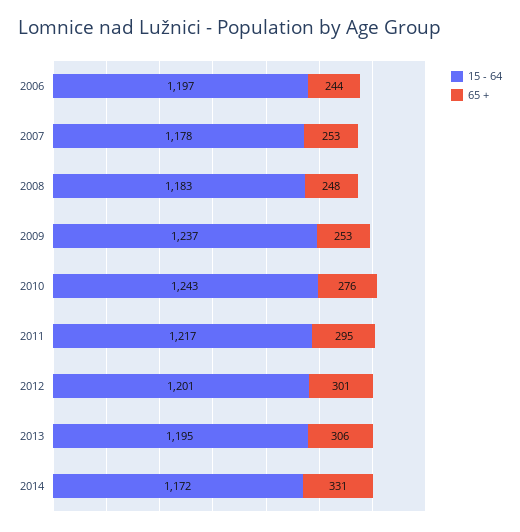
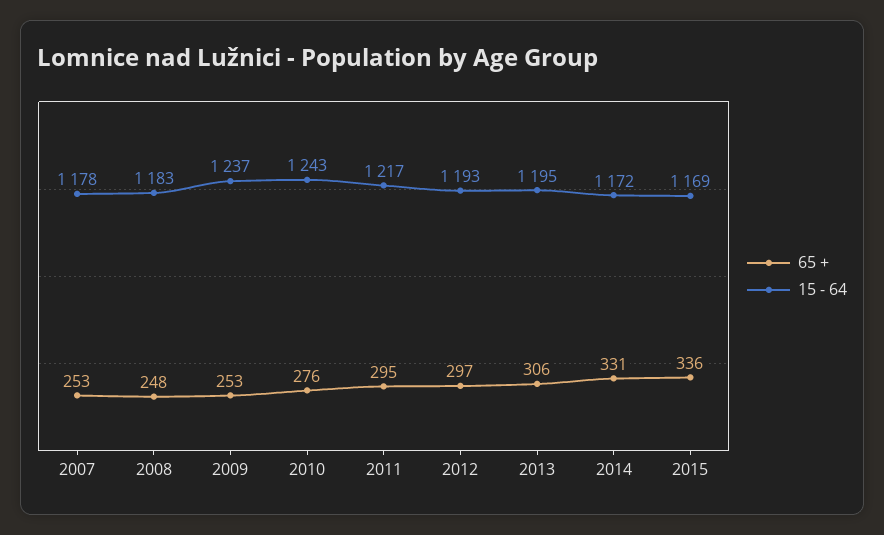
15 - 64, 2006: 1197 -> none
65 +, 2006: 244 -> none
15 - 64, 2012: 1201 -> 1193
65 +, 2012: 301 -> 297
65 +, 2015: none -> 336
15 - 64, 2015: none -> 1169

